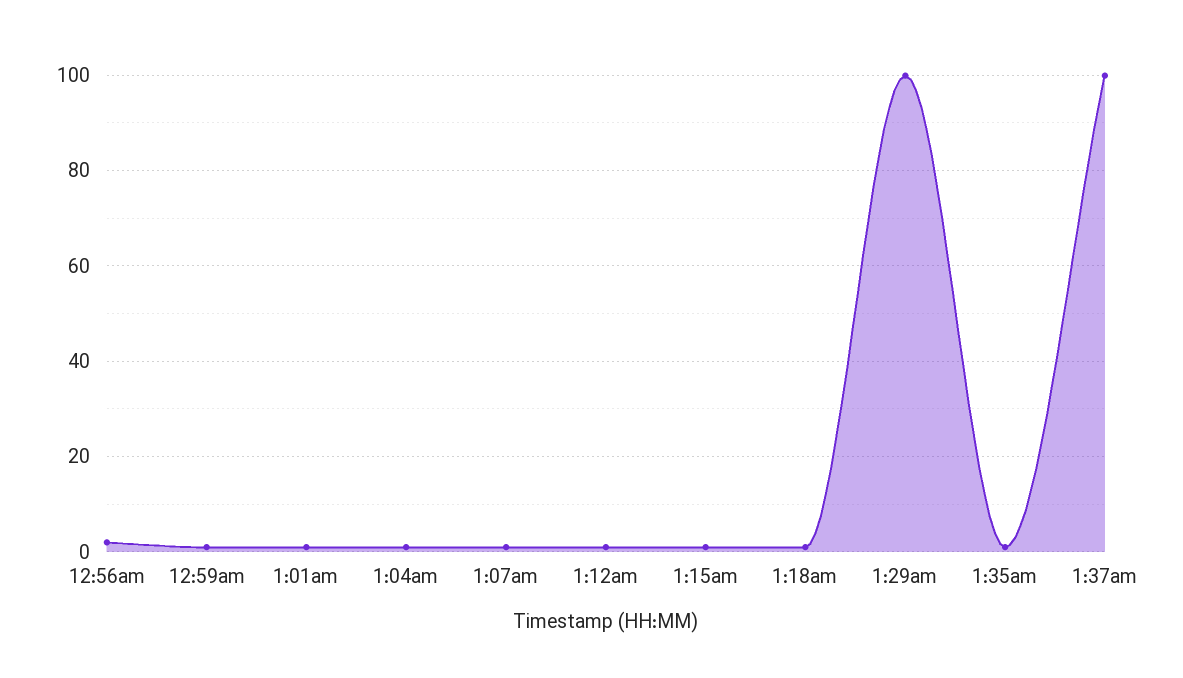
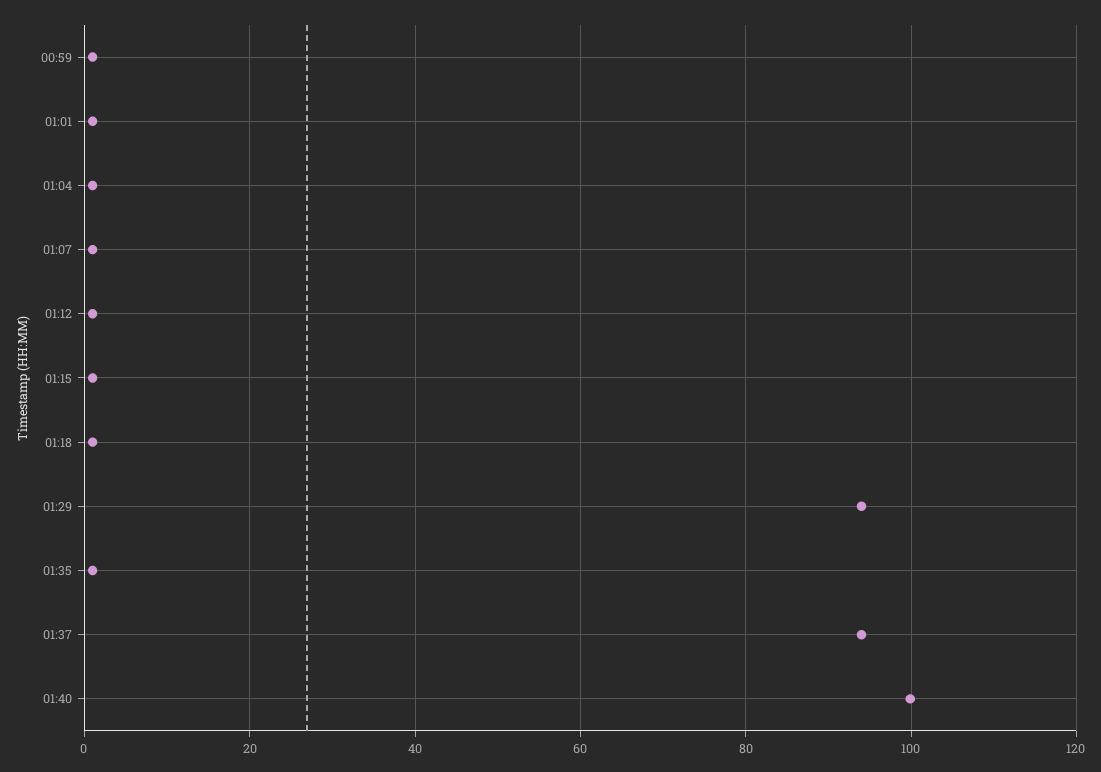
12:56am: 2 -> none
1:29am: 100 -> 94
1:37am: 100 -> 94
01:40: none -> 100

